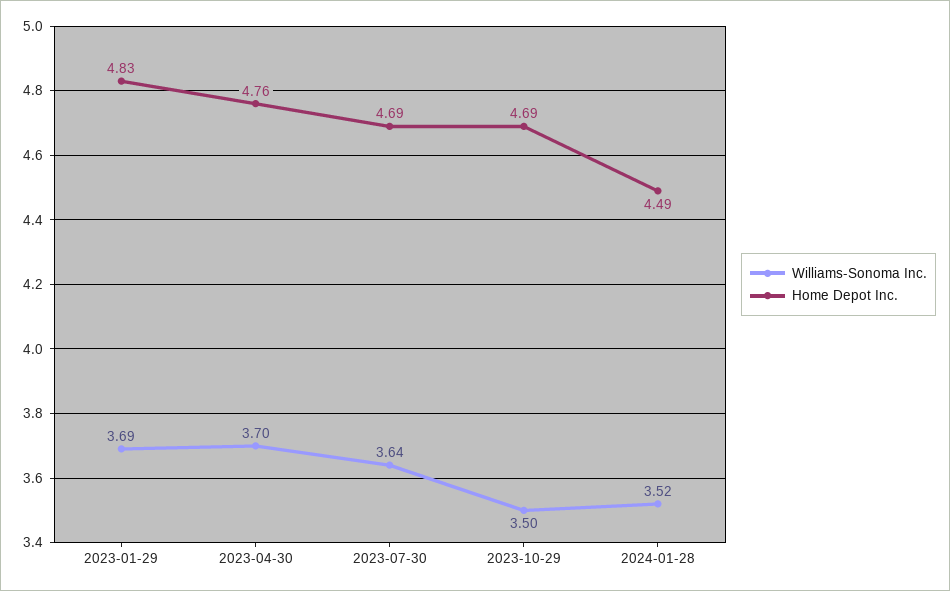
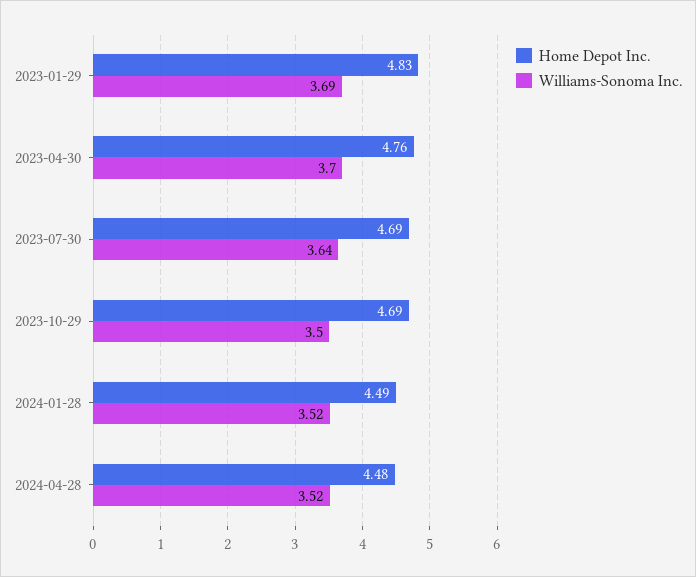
Home Depot Inc., 2024-04-28: none -> 4.48
Williams-Sonoma Inc., 2024-04-28: none -> 3.52

